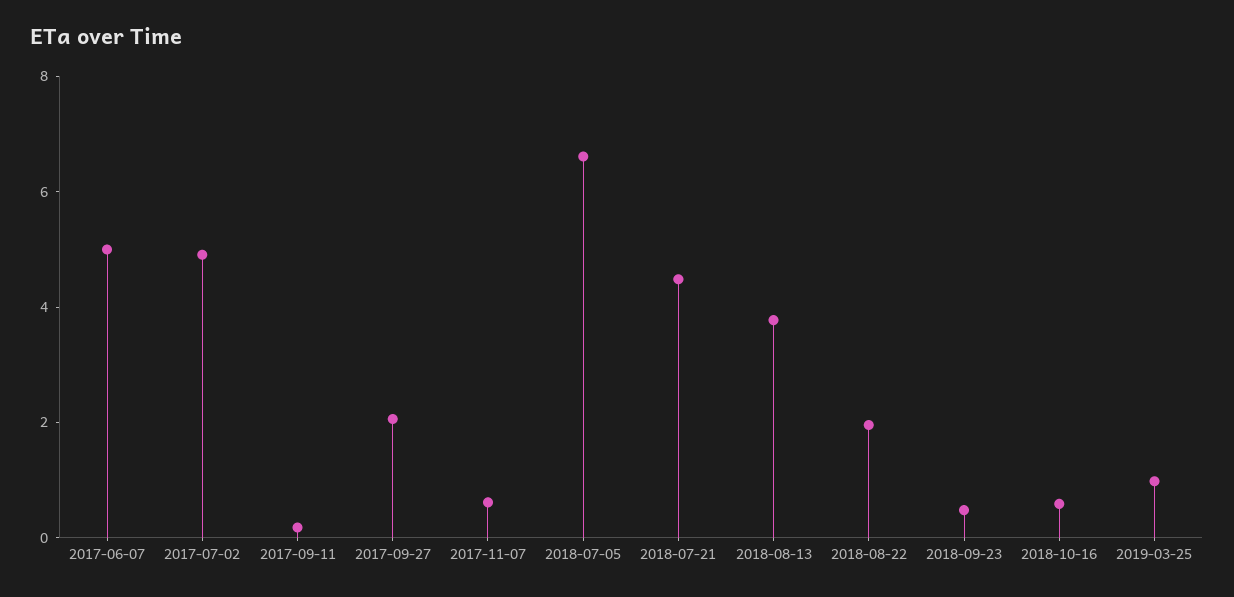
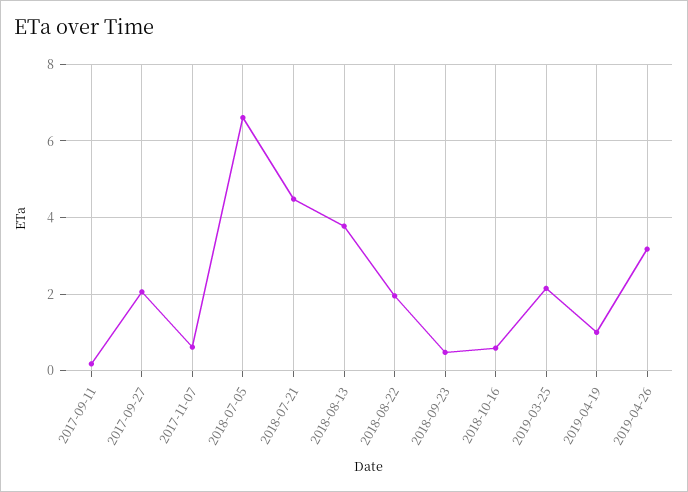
2017-06-07: 5 -> none
2017-07-02: 5 -> none
2019-03-25: 1 -> 2.2
2019-04-19: none -> 1
2019-04-26: none -> 3.2

